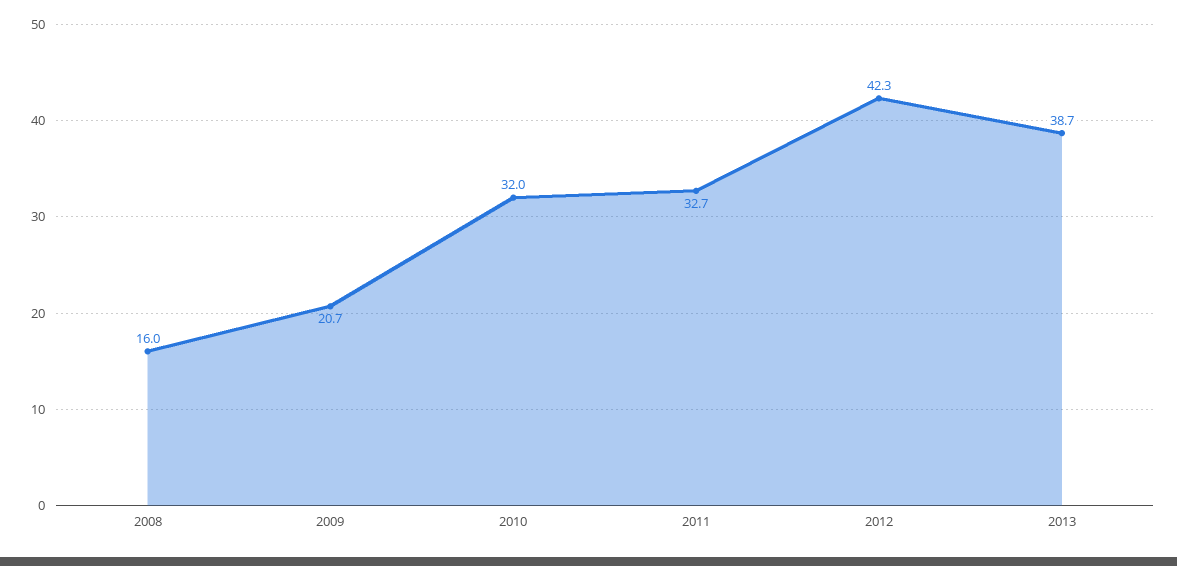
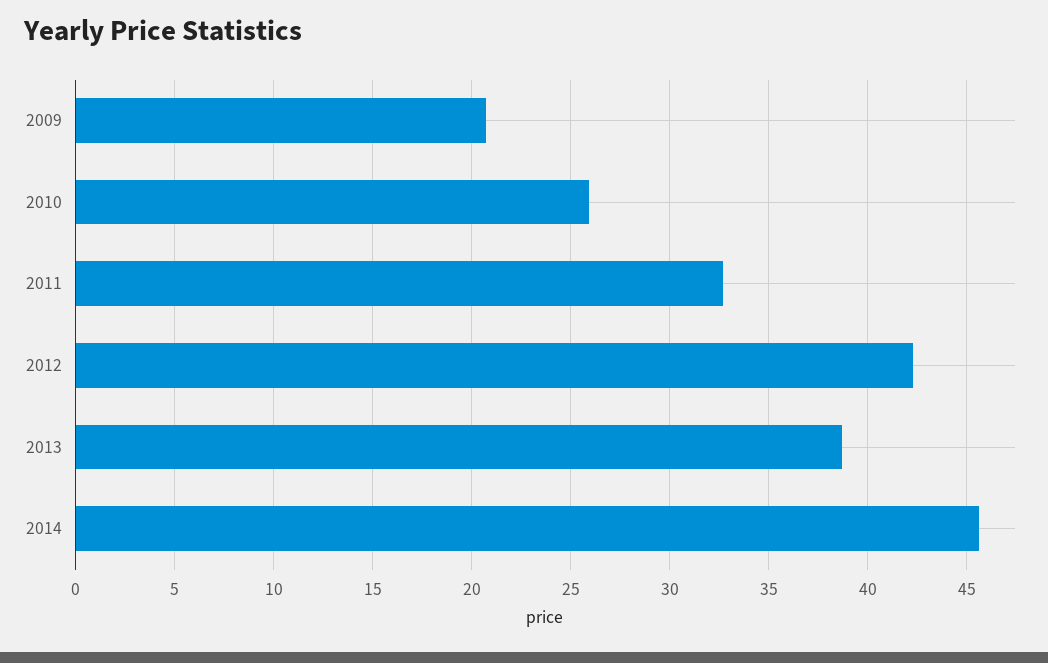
2008: 16 -> none
2010: 32 -> 26
2014: none -> 45.5

